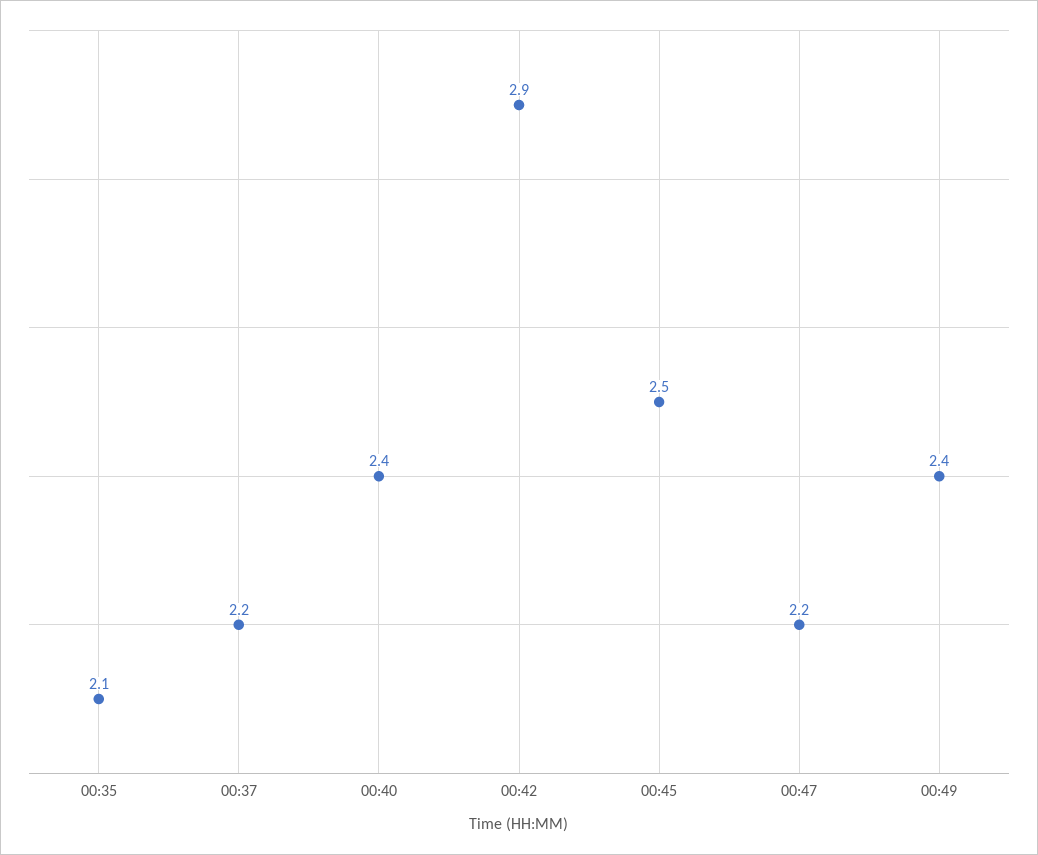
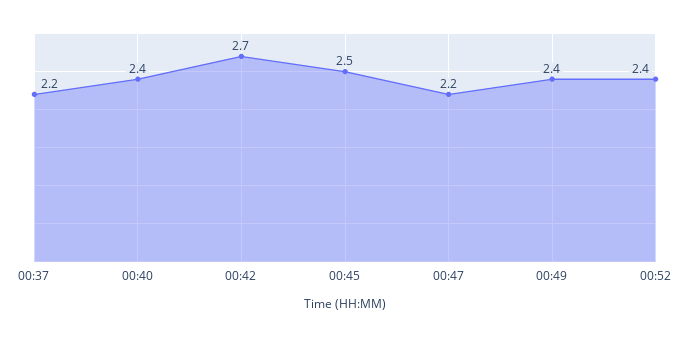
00:35: 2.1 -> none
00:42: 2.9 -> 2.7
00:52: none -> 2.4

